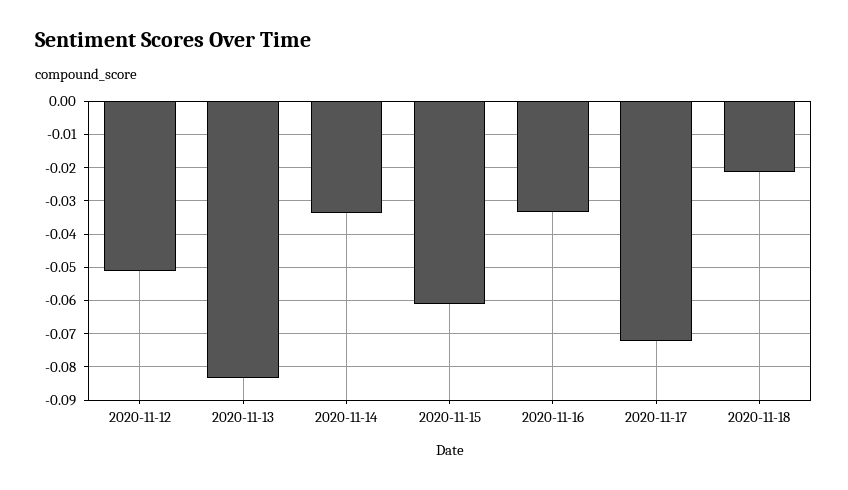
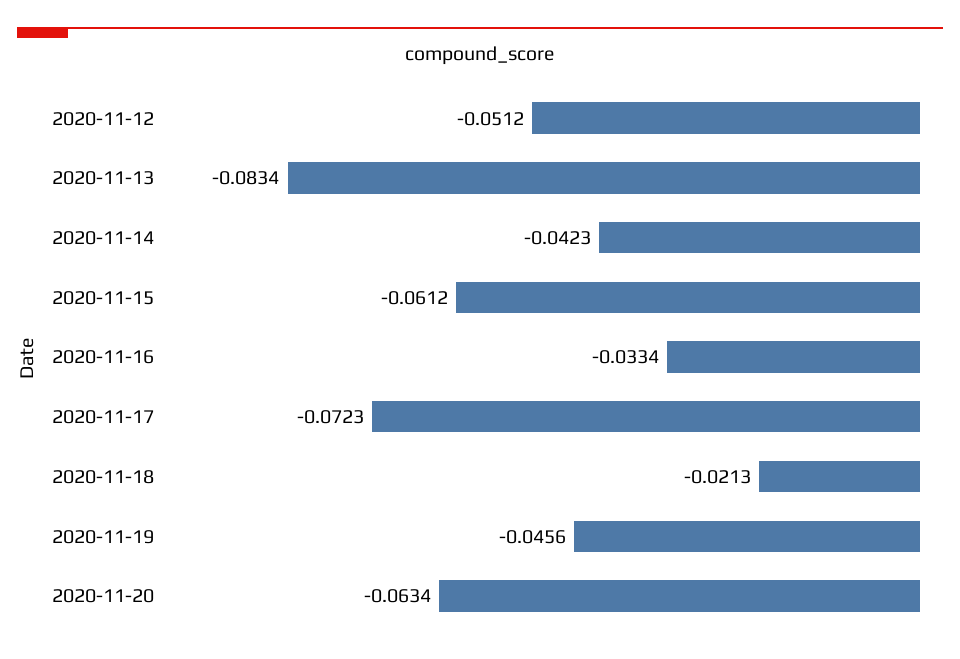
2020-11-14: -0.034 -> -0.0423
2020-11-19: none -> -0.0456
2020-11-20: none -> -0.0634

